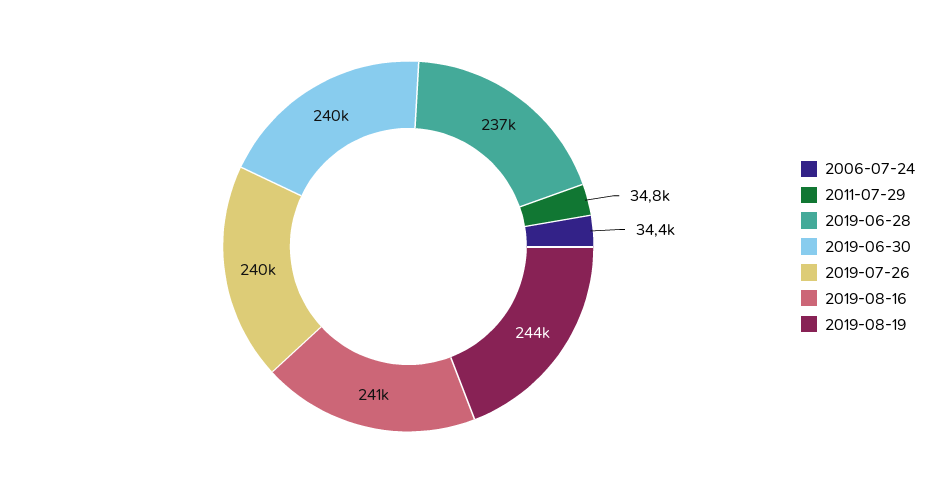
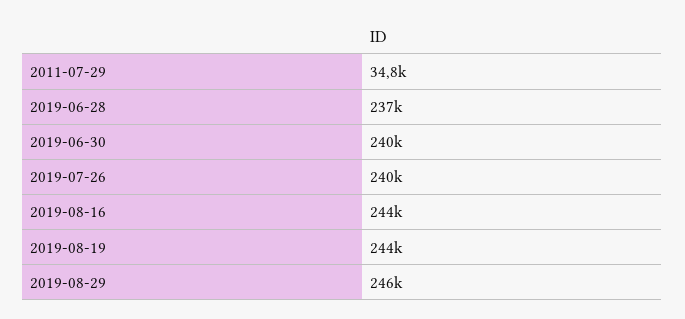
2006-07-24: 34400 -> none
2019-08-16: 241000 -> 244000
2019-08-29: none -> 246000

